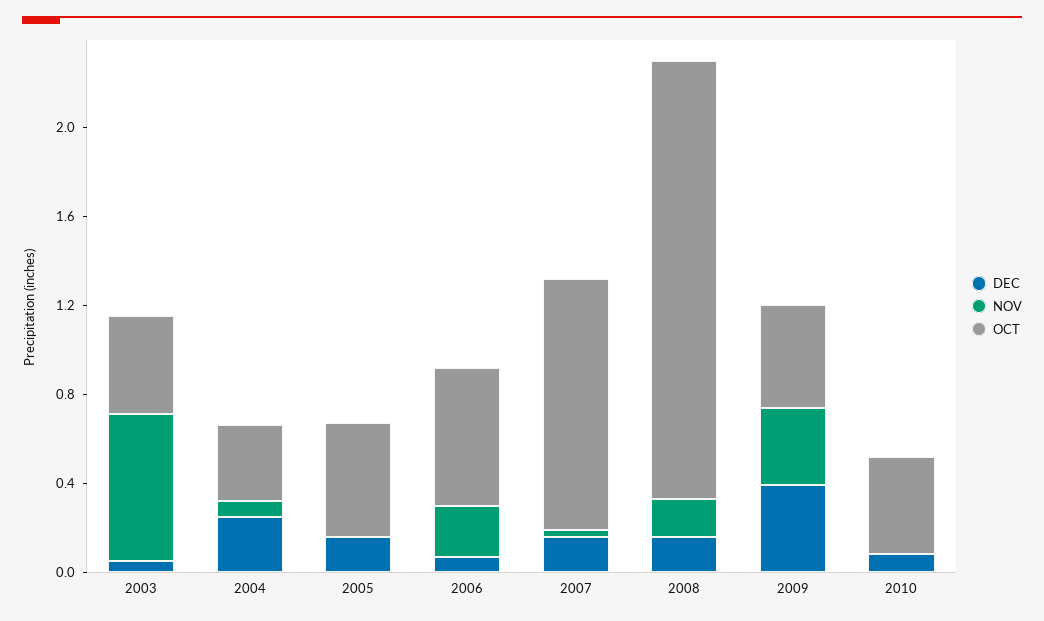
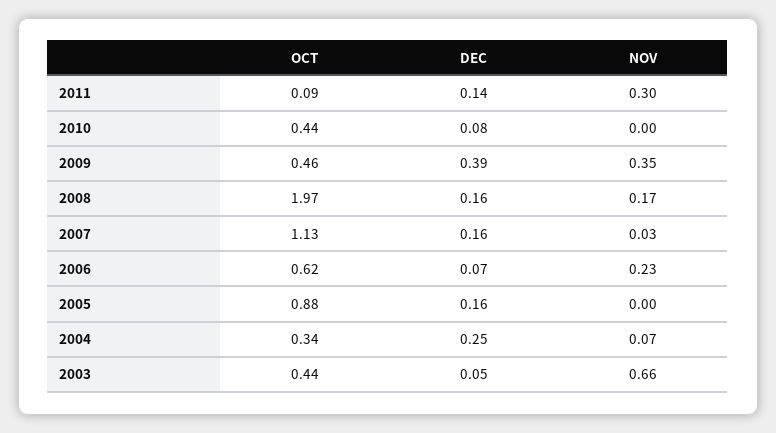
OCT, 2005: 0.5 -> 0.88
OCT, 2011: none -> 0.09
DEC, 2011: none -> 0.14
NOV, 2011: none -> 0.3

